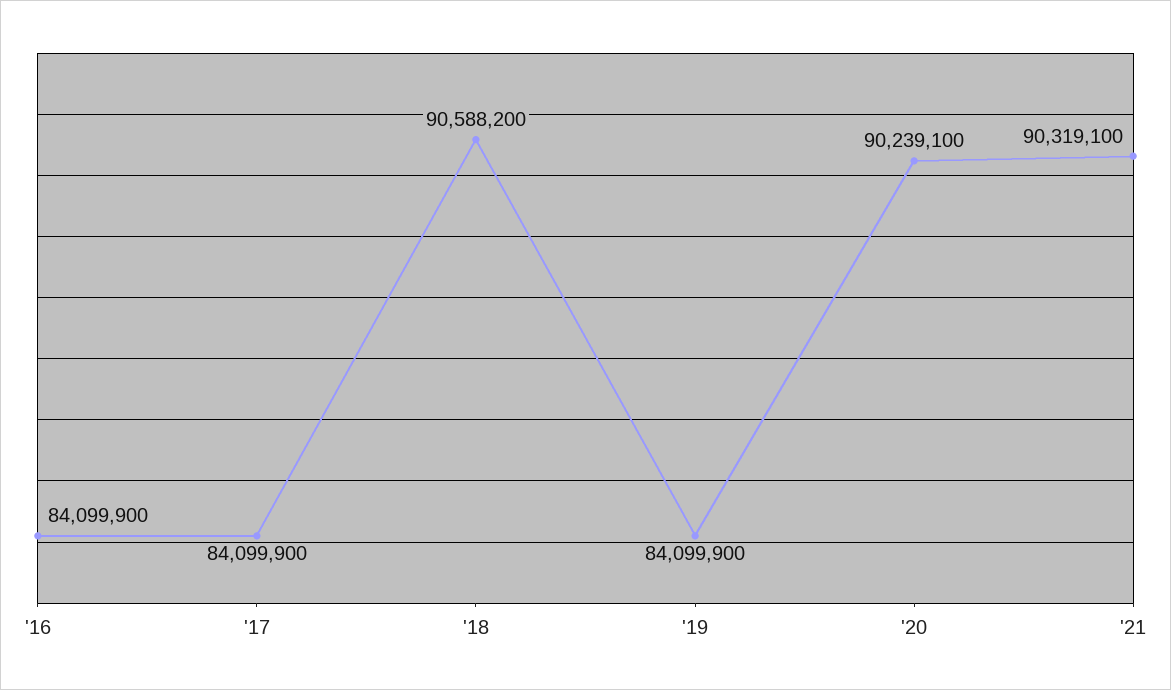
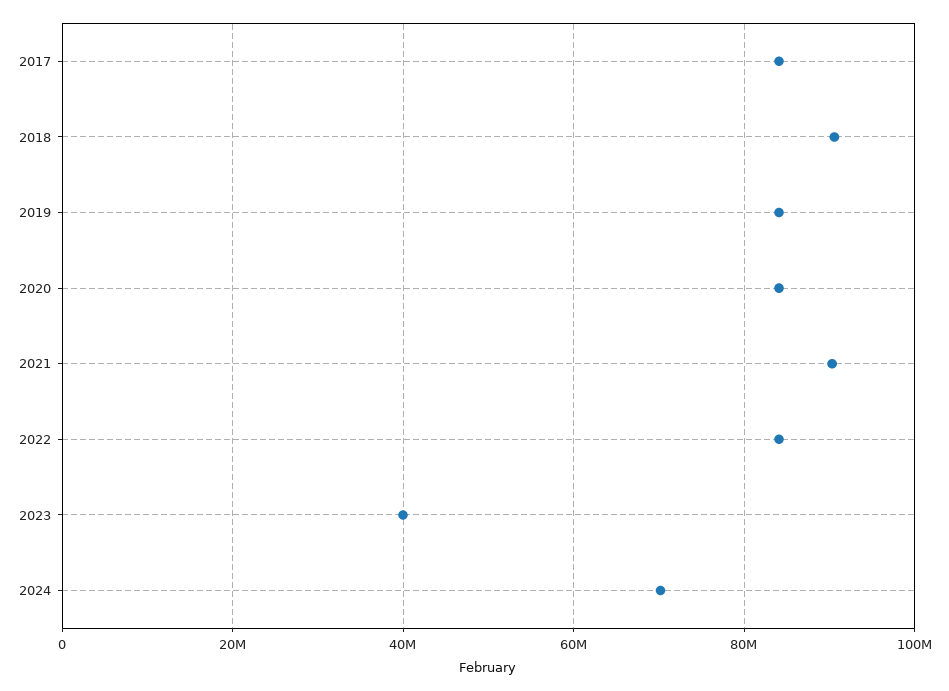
'16: 84099900 -> none
'20: 90239100 -> 84000000
2022: none -> 84000000
2023: none -> 40000000
2024: none -> 70000000

